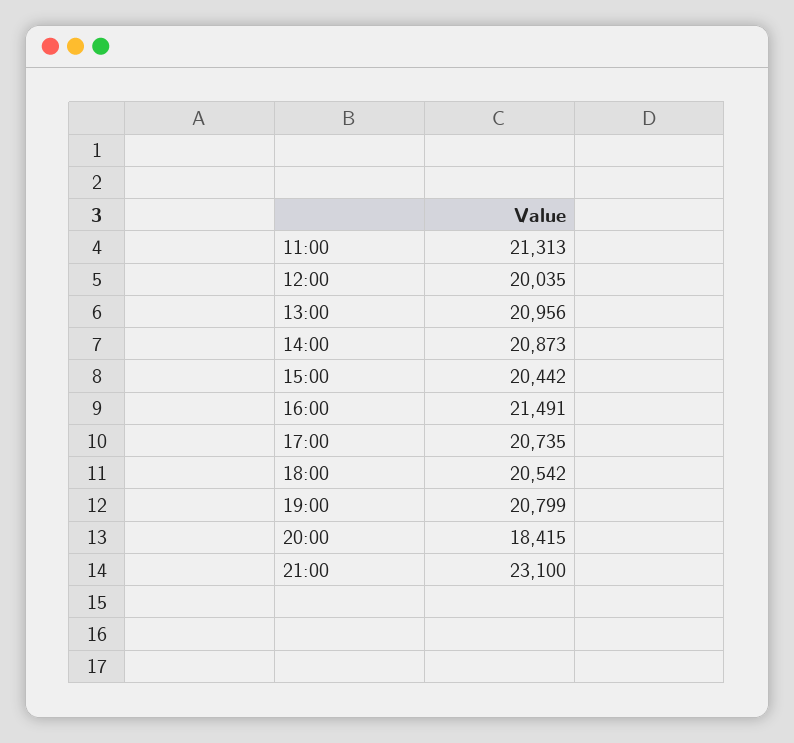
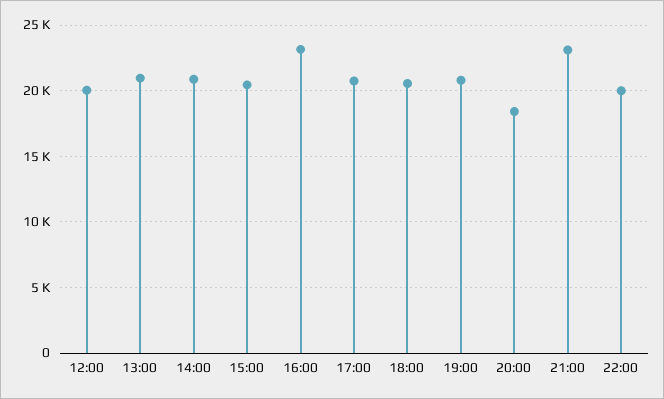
11:00: 21313 -> none
16:00: 21491 -> 23000
22:00: none -> 20000

